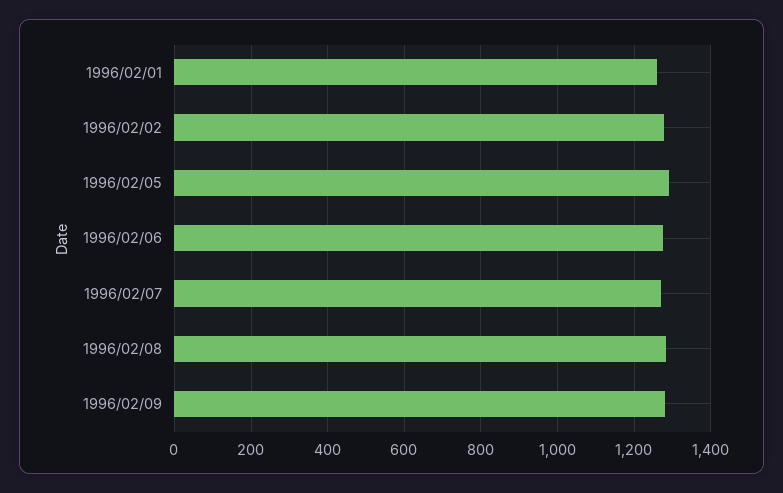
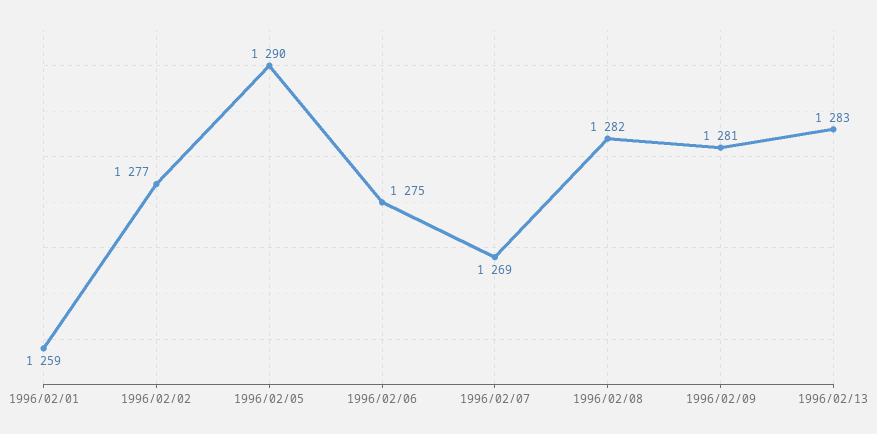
1996/02/13: none -> 1283

